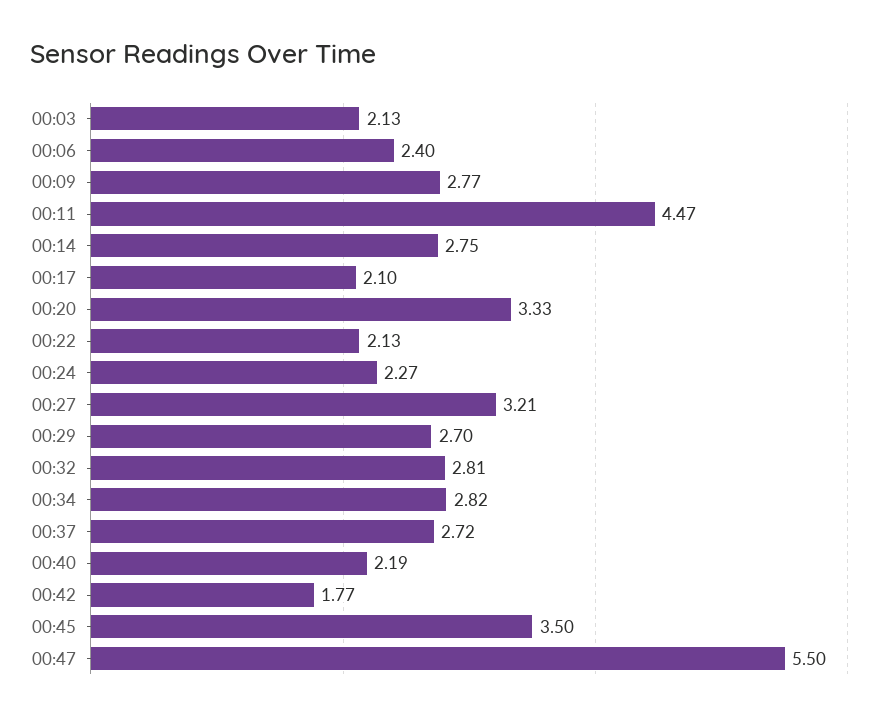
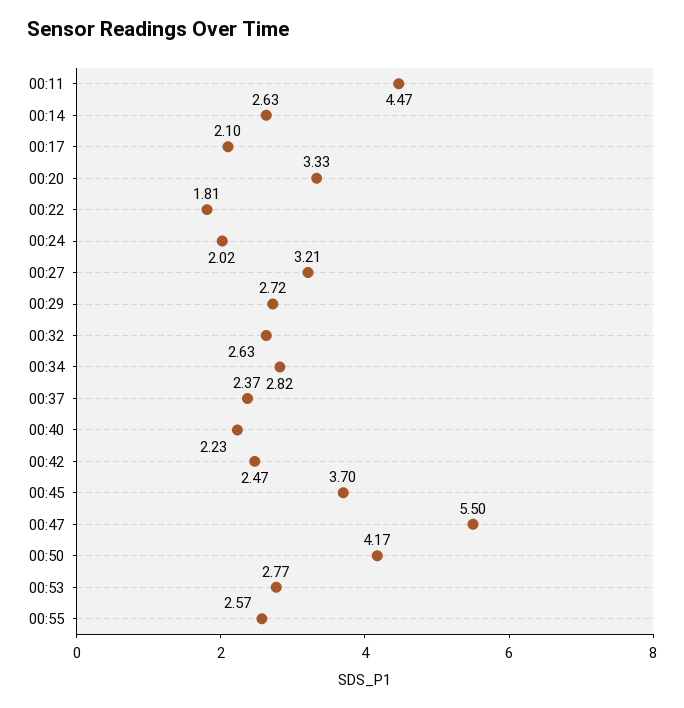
00:03: 2.13 -> none
00:06: 2.4 -> none
00:09: 2.77 -> none
00:14: 2.75 -> 2.63
00:22: 2.13 -> 1.81
00:24: 2.27 -> 2.02
00:29: 2.7 -> 2.72
00:32: 2.81 -> 2.63
00:37: 2.72 -> 2.37
00:40: 2.19 -> 2.23
00:42: 1.77 -> 2.47
00:45: 3.5 -> 3.7
00:50: none -> 4.17
00:53: none -> 2.77
00:55: none -> 2.57

